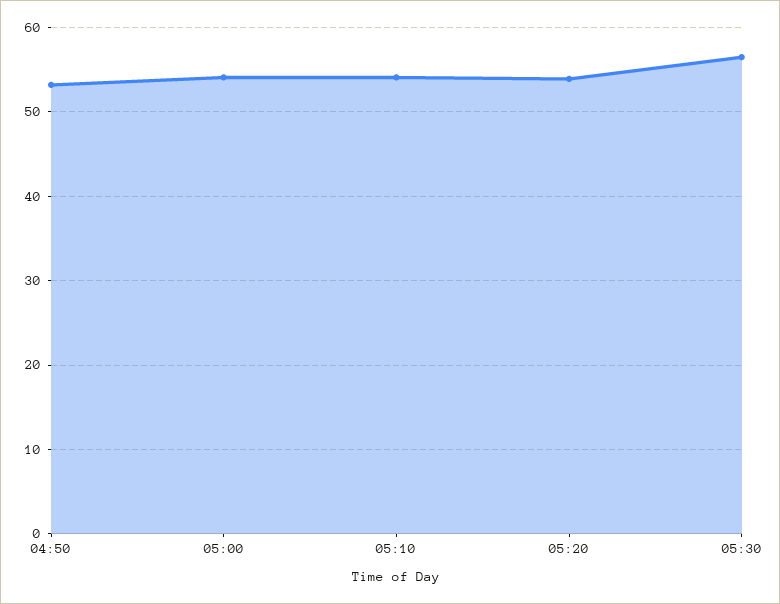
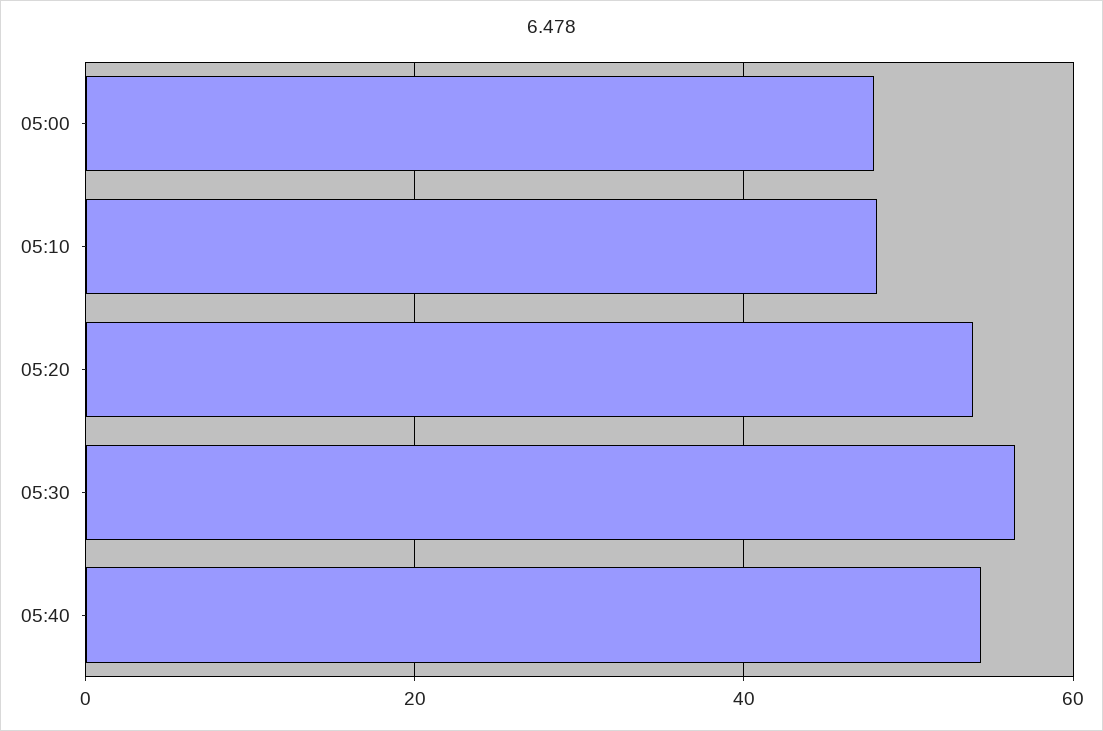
04:50: 53 -> none
05:00: 54 -> 48
05:10: 54 -> 48
05:40: none -> 54

